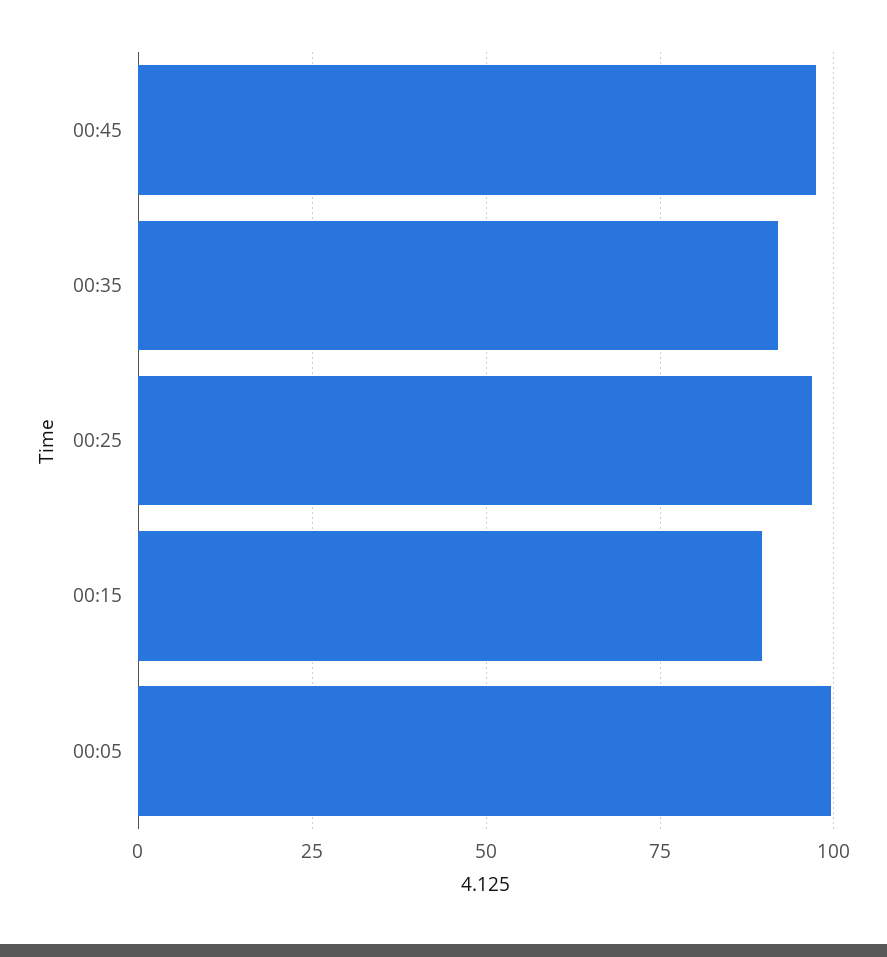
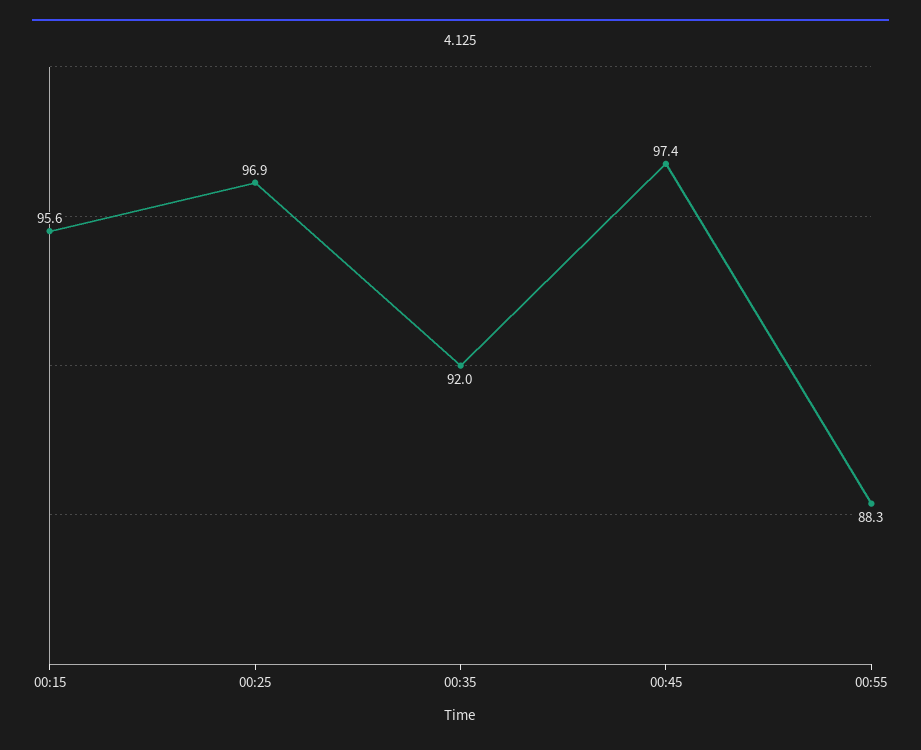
00:15: 90 -> 95.6
00:05: 100 -> none
00:55: none -> 88.3

